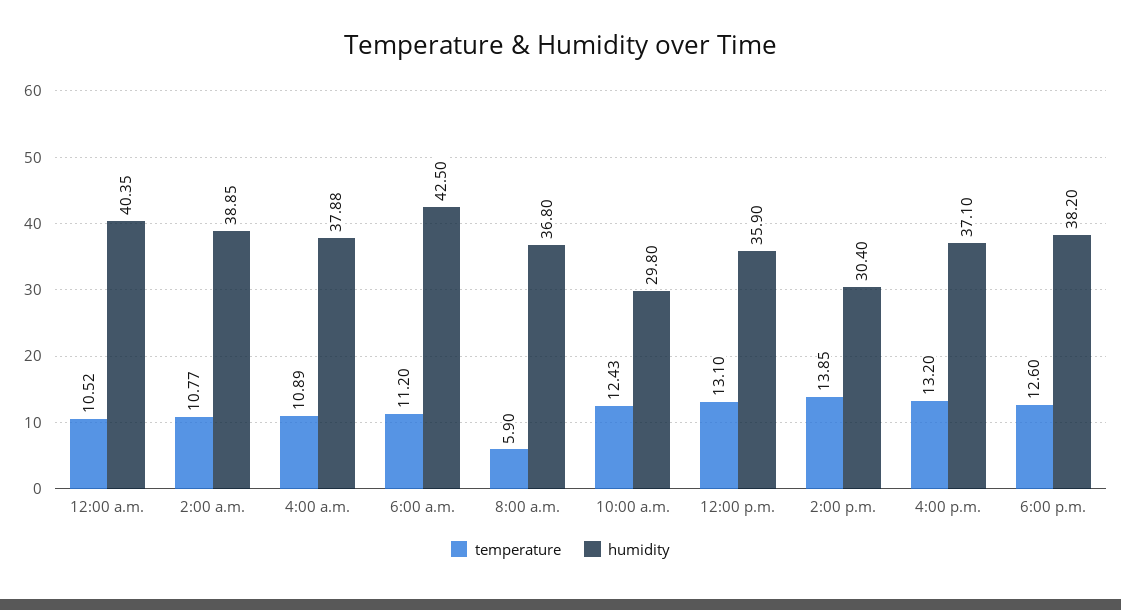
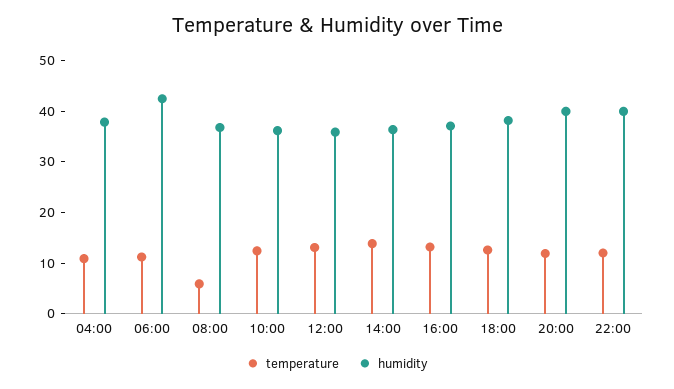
temperature, 12:00 a.m.: 10.52 -> none
humidity, 12:00 a.m.: 40.35 -> none
temperature, 2:00 a.m.: 10.77 -> none
humidity, 2:00 a.m.: 38.85 -> none
humidity, 10:00 a.m.: 29.8 -> 36
humidity, 2:00 p.m.: 30.4 -> 36
temperature, 20:00: none -> 12
humidity, 20:00: none -> 40
temperature, 22:00: none -> 12
humidity, 22:00: none -> 40

